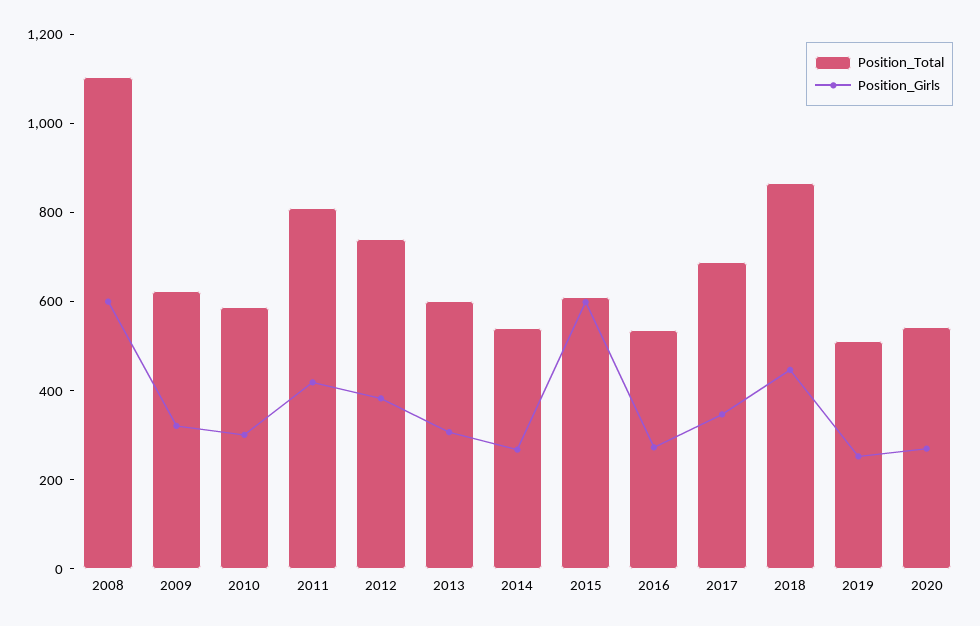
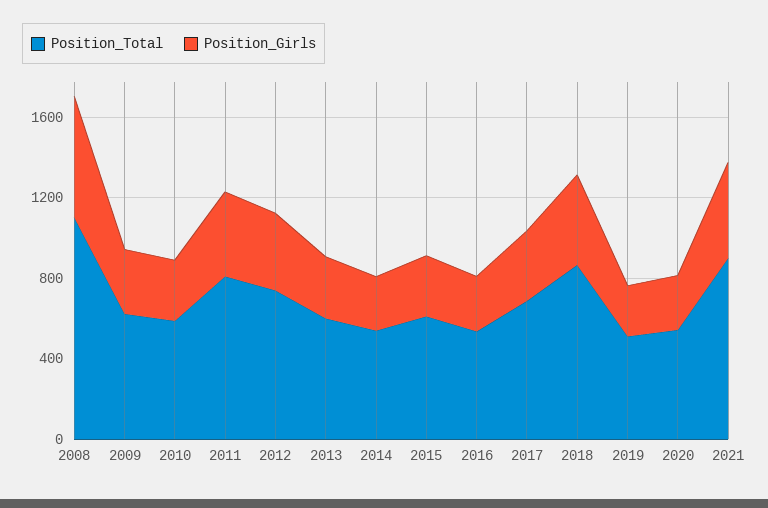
Position_Girls, 2015: 600 -> 300
Position_Total, 2021: none -> 900
Position_Girls, 2021: none -> 500

